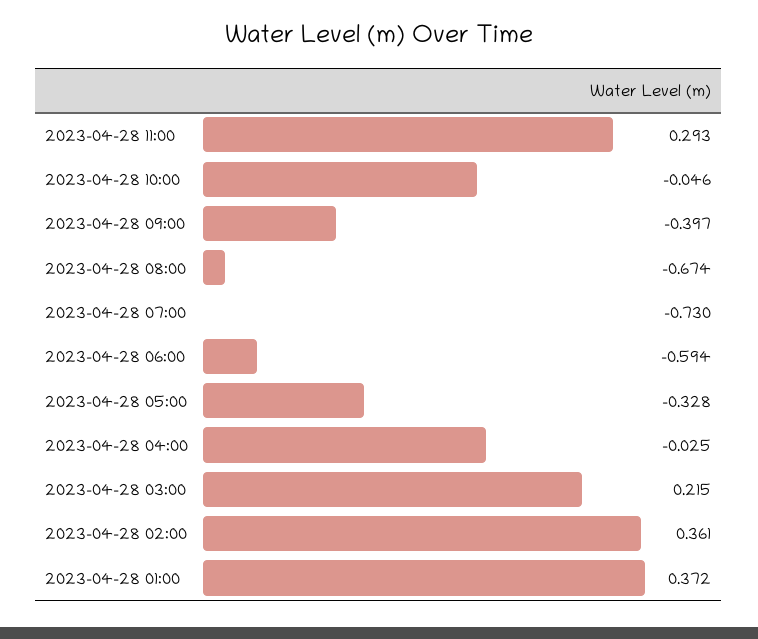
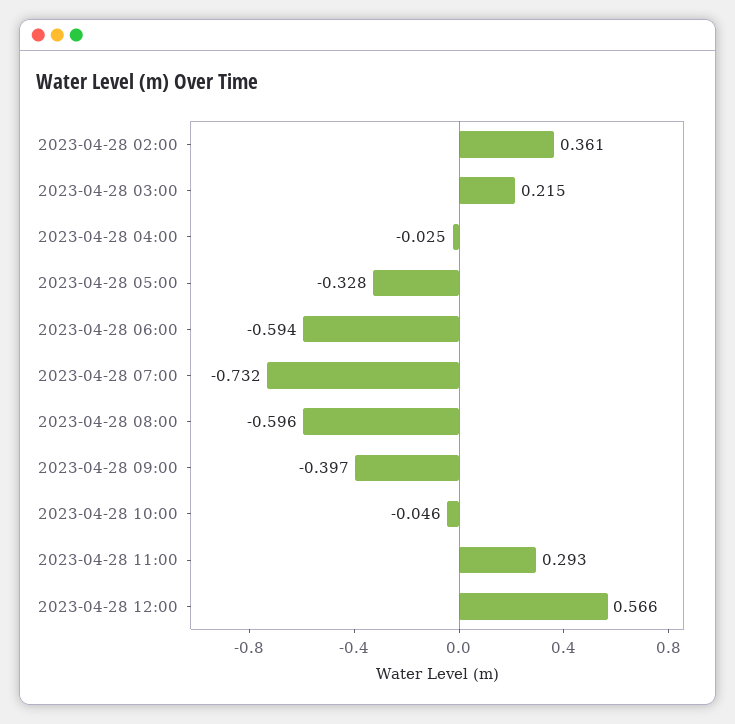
2023-04-28 08:00: -0.674 -> -0.596
2023-04-28 07:00: -0.73 -> -0.732
2023-04-28 01:00: 0.372 -> none
2023-04-28 12:00: none -> 0.566

